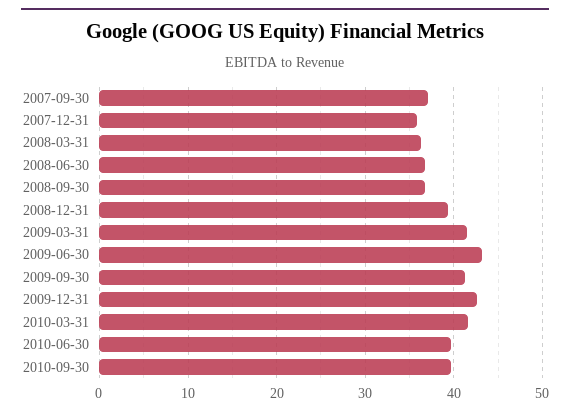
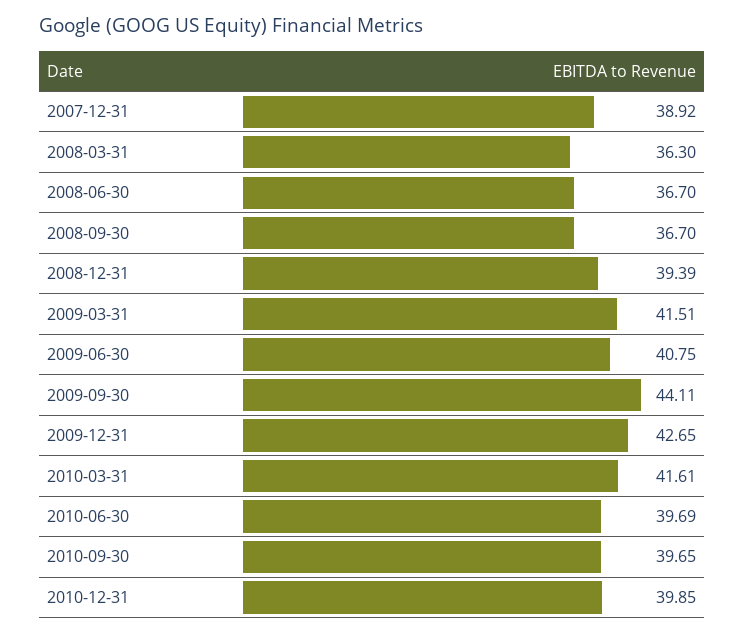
2007-09-30: 37 -> none
2007-12-31: 36 -> 38.92
2009-06-30: 43 -> 40.75
2009-09-30: 41 -> 44.11
2010-12-31: none -> 39.85

